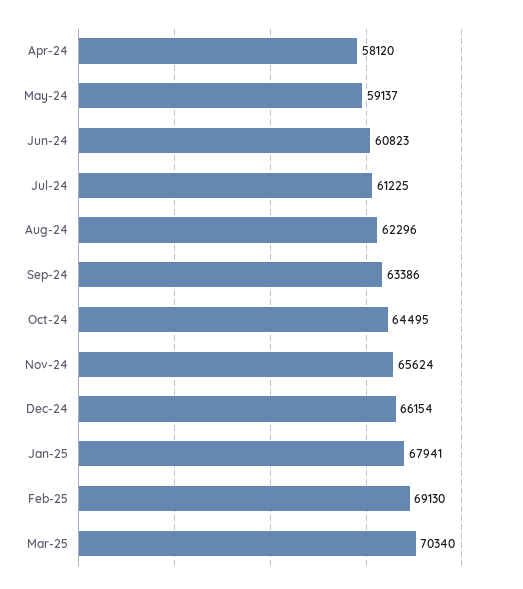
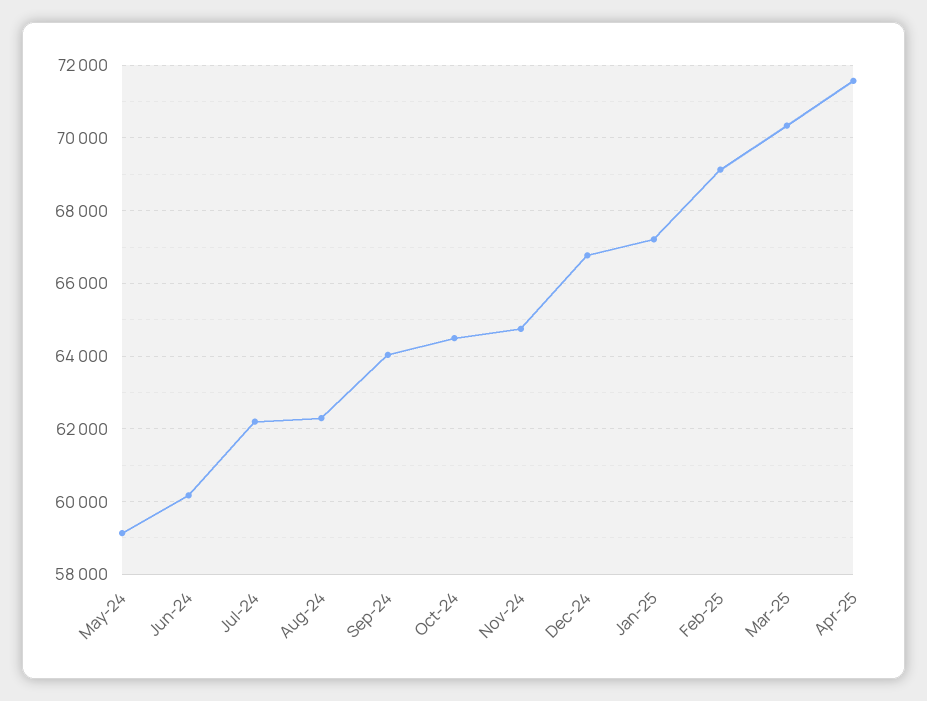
Apr-24: 58120 -> none
Jun-24: 60823 -> 60200
Jul-24: 61225 -> 62200
Sep-24: 63386 -> 64000
Nov-24: 65624 -> 64800
Dec-24: 66154 -> 66800
Jan-25: 67941 -> 67200
Apr-25: none -> 71600

